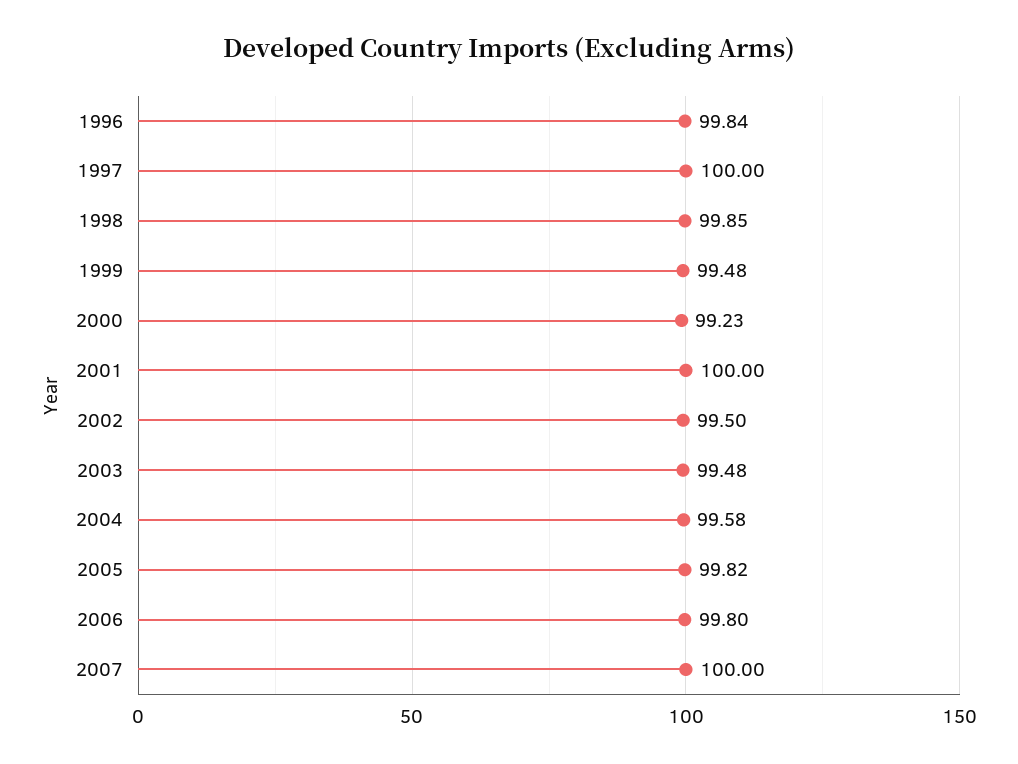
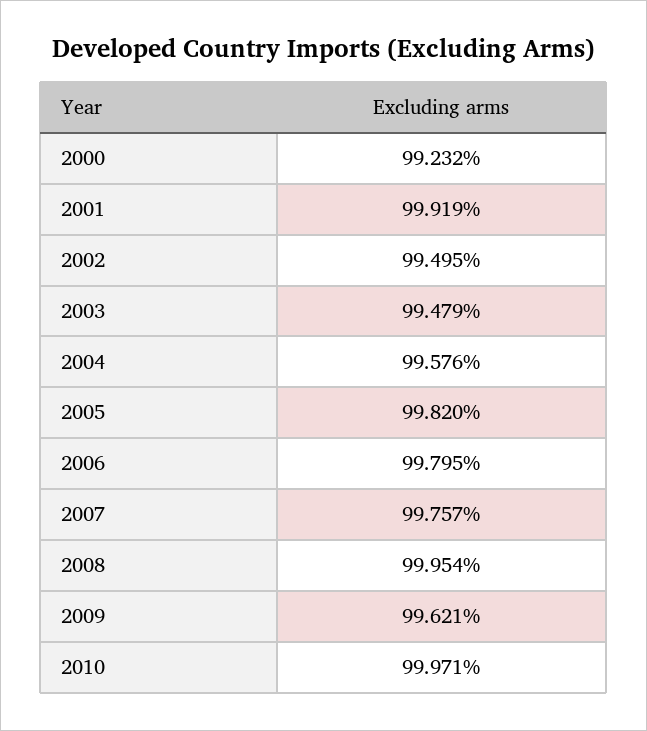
1996: 99.84 -> none
1997: 100 -> none
1998: 99.85 -> none
1999: 99.48 -> none
2001: 100 -> 99.919
2007: 100 -> 99.757
2008: none -> 99.954
2009: none -> 99.621
2010: none -> 99.971

